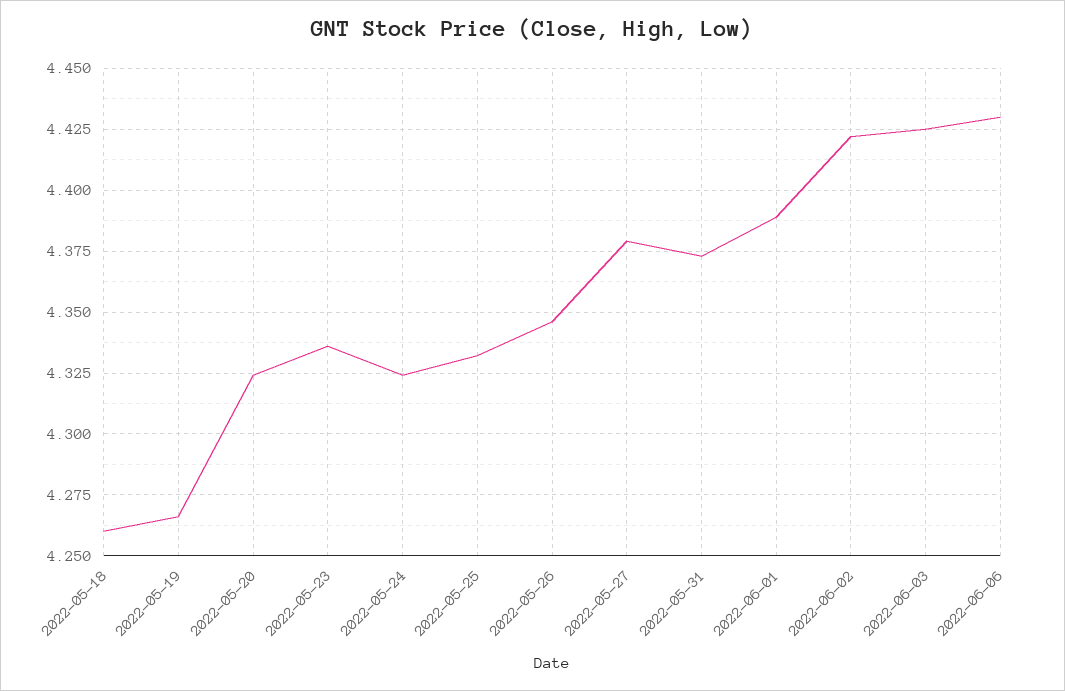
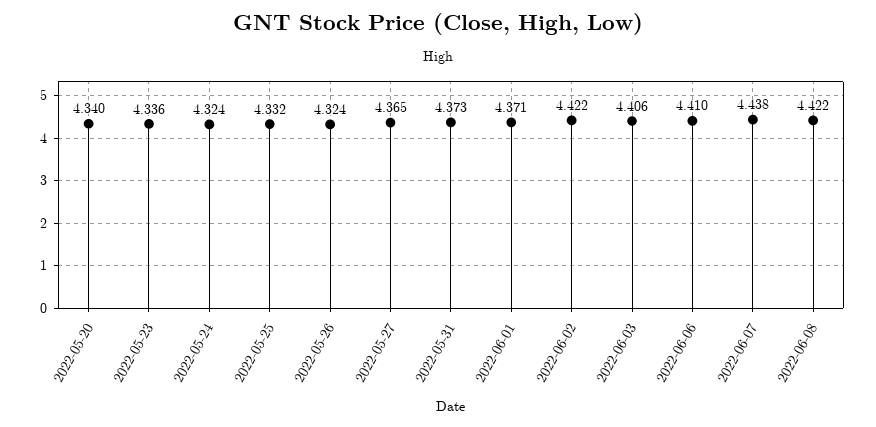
2022-05-18: 4.26 -> none
2022-05-19: 4.265 -> none
2022-05-20: 4.325 -> 4.34
2022-05-26: 4.345 -> 4.324
2022-05-27: 4.38 -> 4.365
2022-06-01: 4.39 -> 4.371
2022-06-03: 4.425 -> 4.406
2022-06-06: 4.43 -> 4.41
2022-06-07: none -> 4.438
2022-06-08: none -> 4.422

